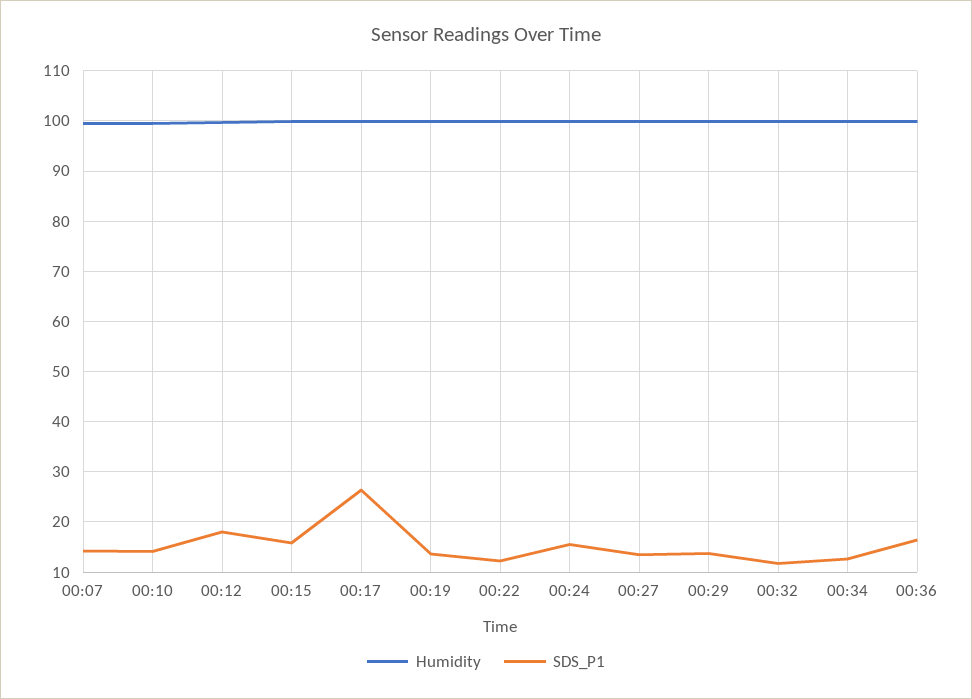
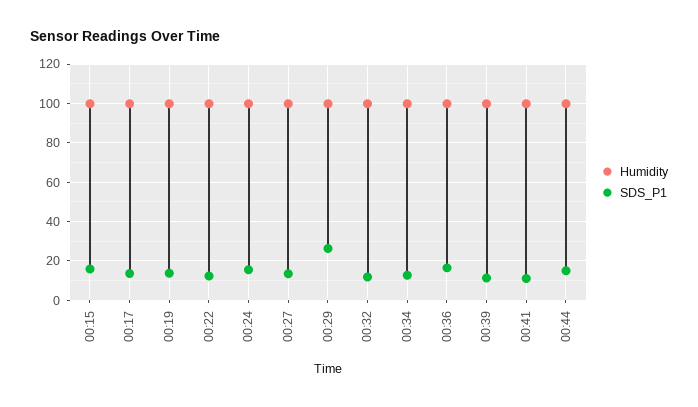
Humidity, 00:07: 100 -> none
SDS_P1, 00:07: 14 -> none
Humidity, 00:10: 100 -> none
SDS_P1, 00:10: 14 -> none
Humidity, 00:12: 100 -> none
SDS_P1, 00:12: 18 -> none
SDS_P1, 00:17: 26 -> 15
SDS_P1, 00:29: 14 -> 25
Humidity, 00:39: none -> 100
SDS_P1, 00:39: none -> 10
Humidity, 00:41: none -> 100
SDS_P1, 00:41: none -> 10
Humidity, 00:44: none -> 100
SDS_P1, 00:44: none -> 15

